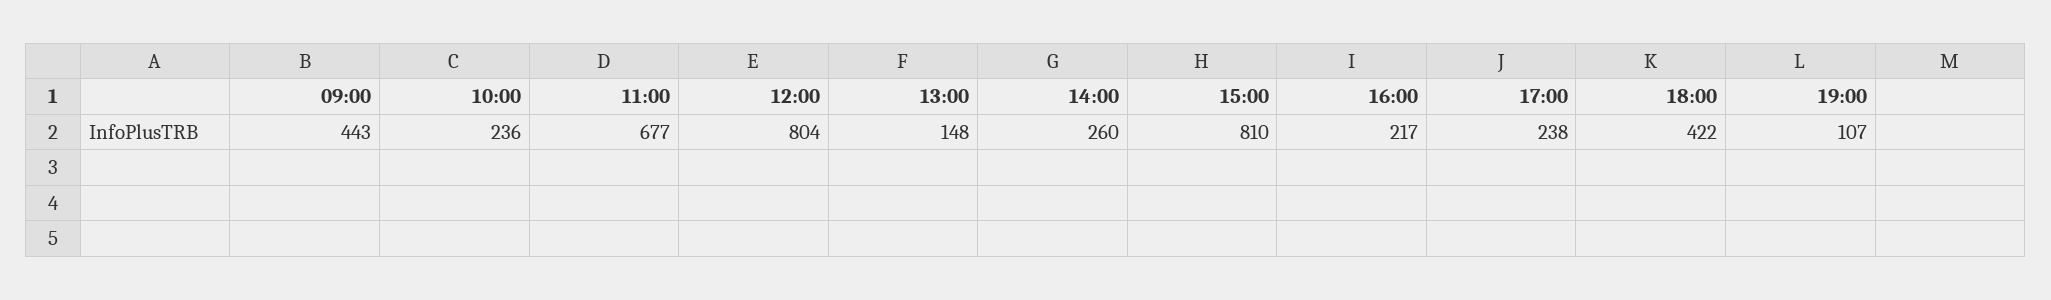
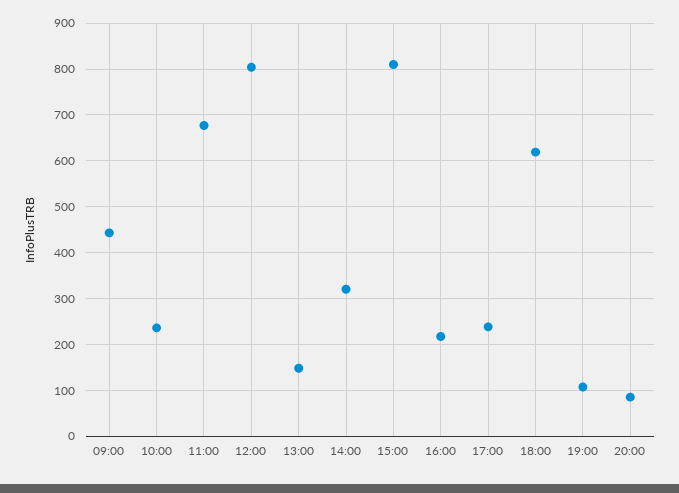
14:00: 260 -> 320
18:00: 422 -> 620
20:00: none -> 80

